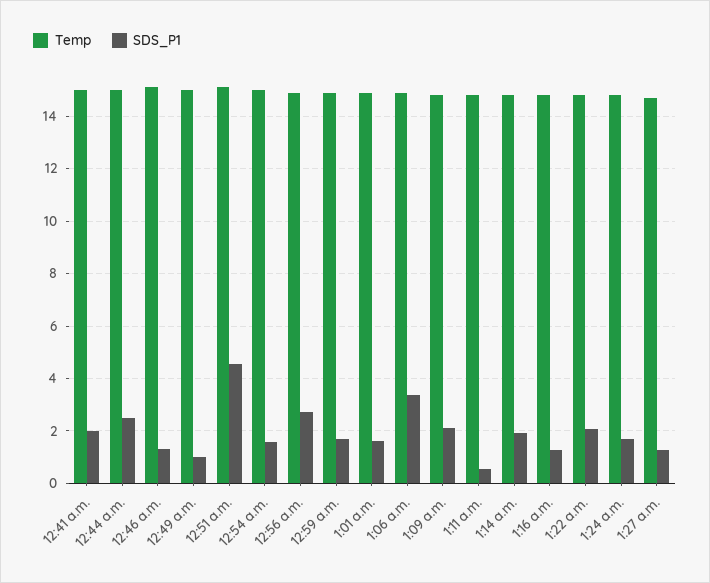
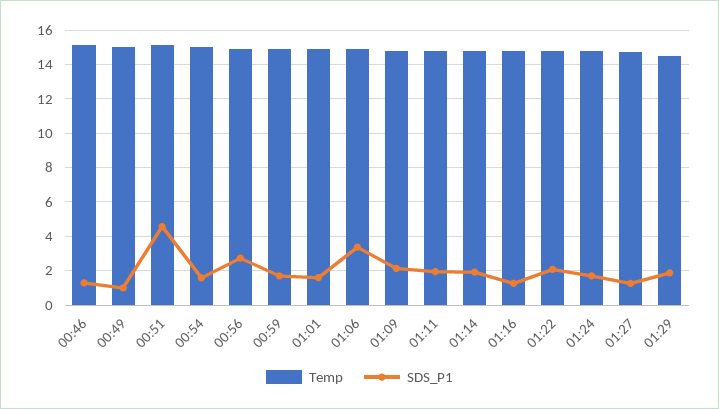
Temp, 12:41 a.m.: 15 -> none
SDS_P1, 12:41 a.m.: 2 -> none
Temp, 12:44 a.m.: 15 -> none
SDS_P1, 12:44 a.m.: 2.5 -> none
SDS_P1, 1:11 a.m.: 0.5 -> 2
Temp, 01:29: none -> 14.5
SDS_P1, 01:29: none -> 2

